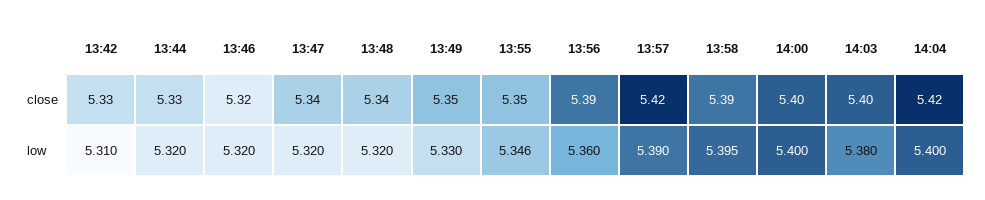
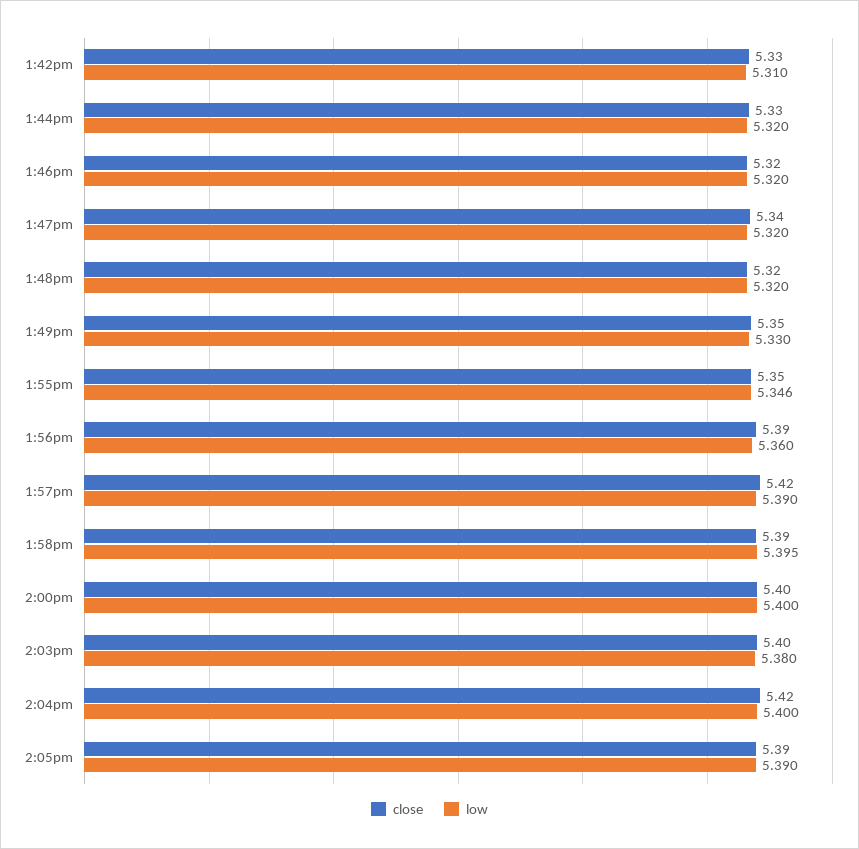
close, 13:48: 5.34 -> 5.32
close, 2:05pm: none -> 5.39
low, 2:05pm: none -> 5.39

